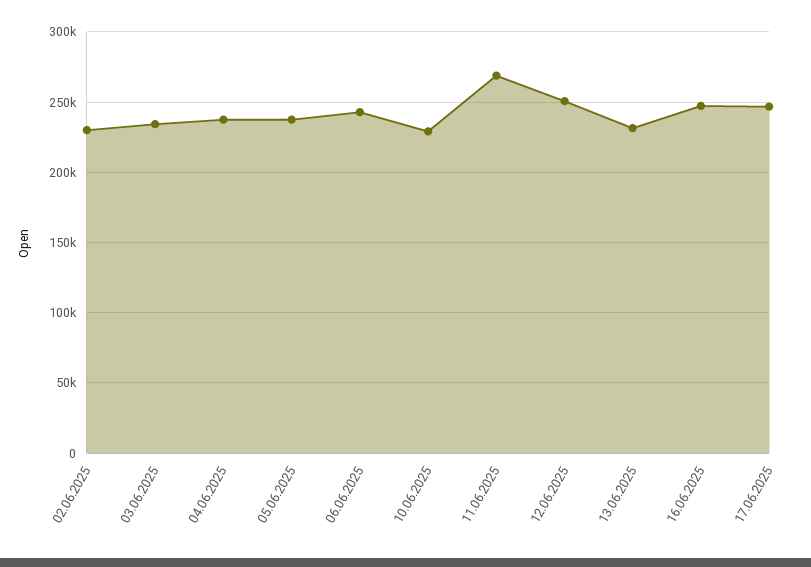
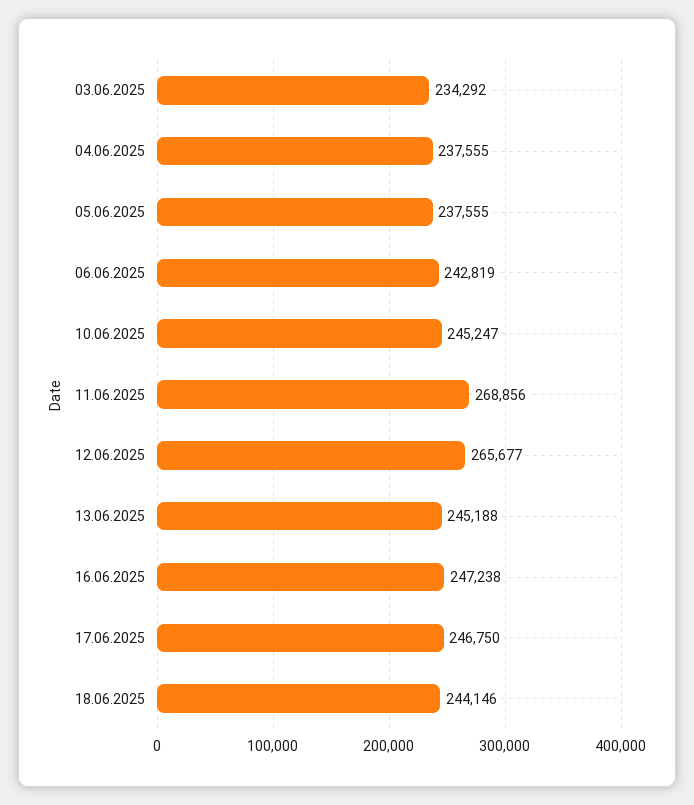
02.06.2025: 230000 -> none
10.06.2025: 230000 -> 245247
12.06.2025: 250000 -> 265677
13.06.2025: 230000 -> 245188
18.06.2025: none -> 244146

